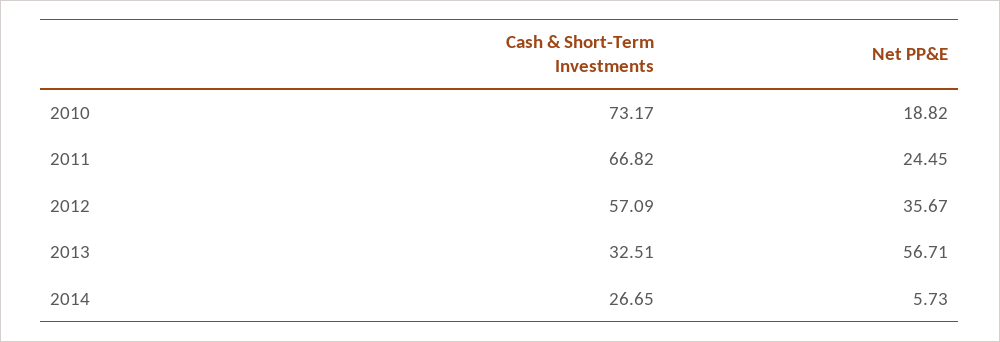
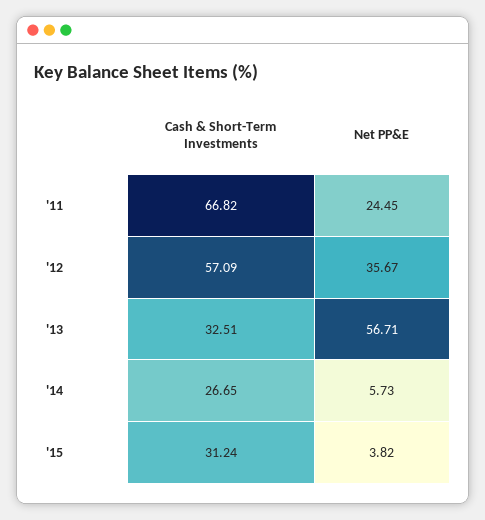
Cash & Short-Term Investments, 2010: 73.17 -> none
Net PP&E, 2010: 18.82 -> none
Cash & Short-Term Investments, '15: none -> 31.24
Net PP&E, '15: none -> 3.82

